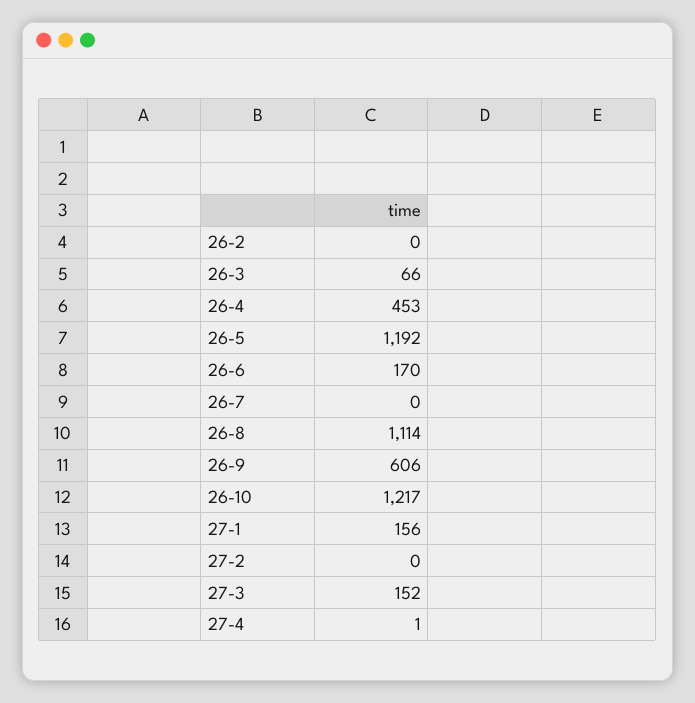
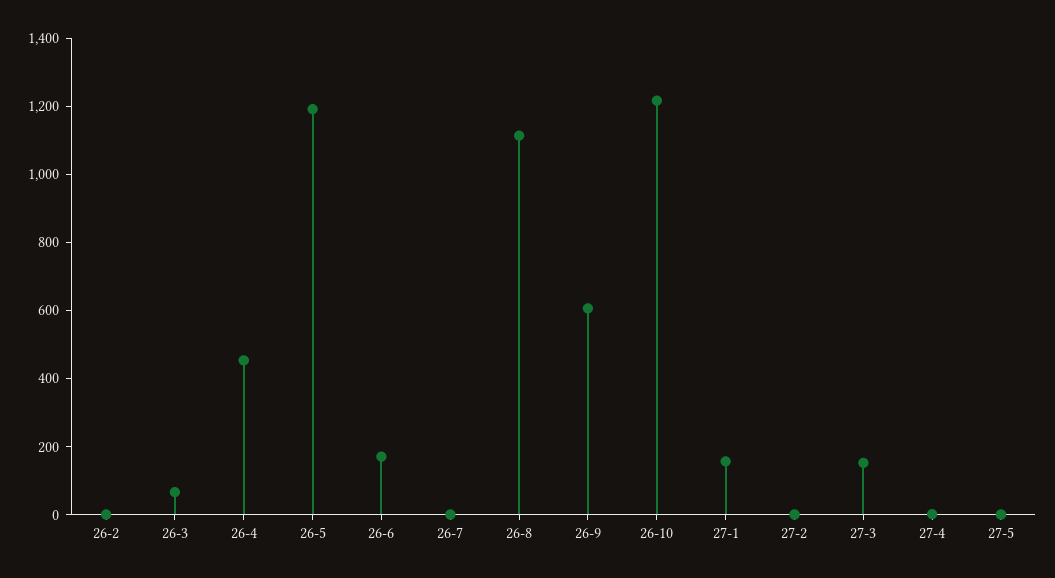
27-5: none -> 0

